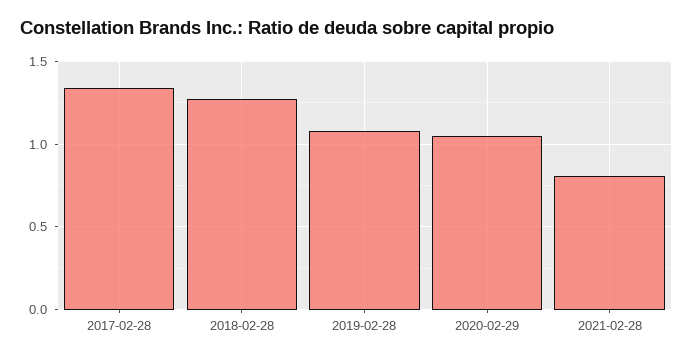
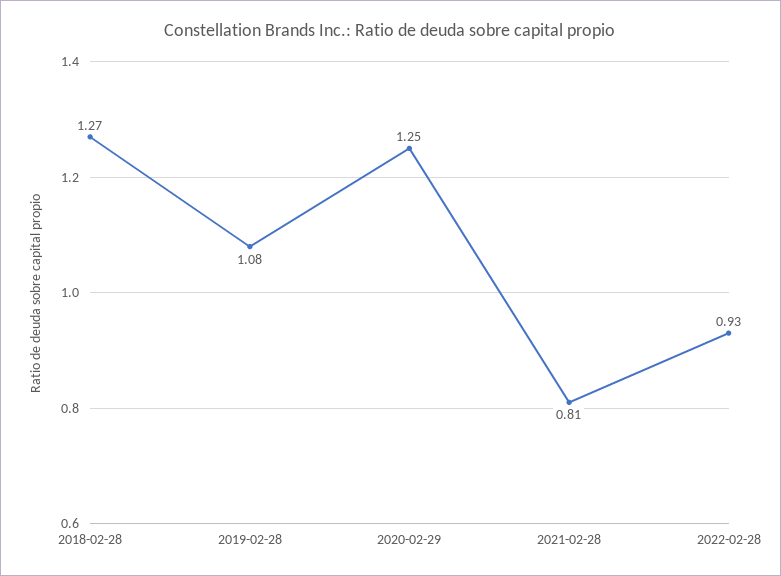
2017-02-28: 1.35 -> none
2020-02-29: 1.05 -> 1.25
2022-02-28: none -> 0.93

